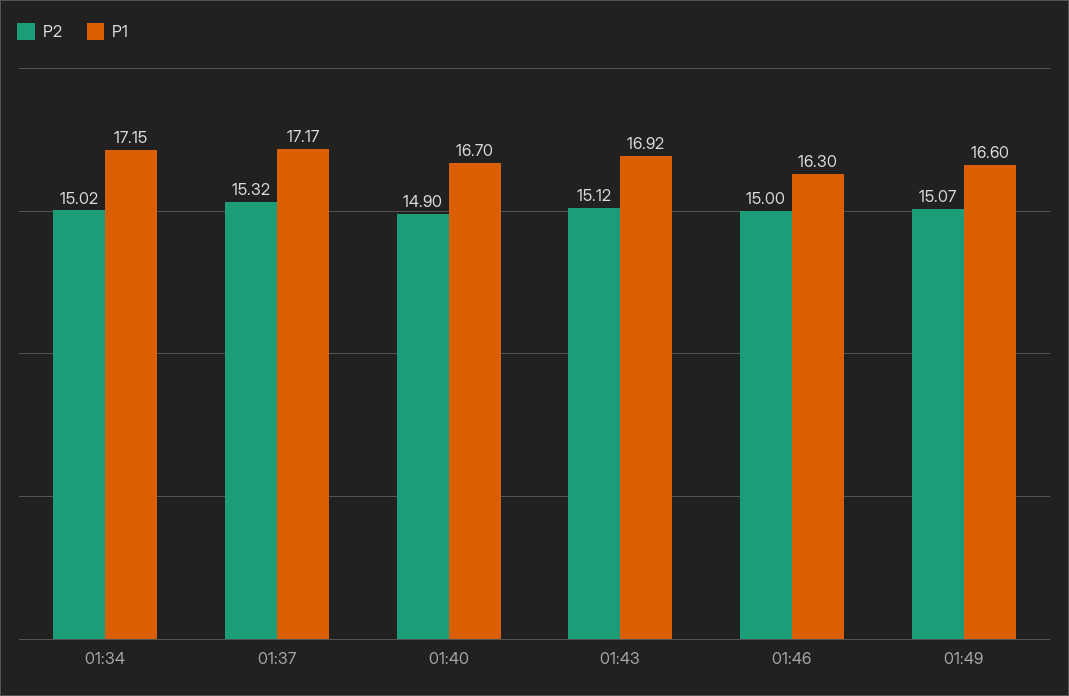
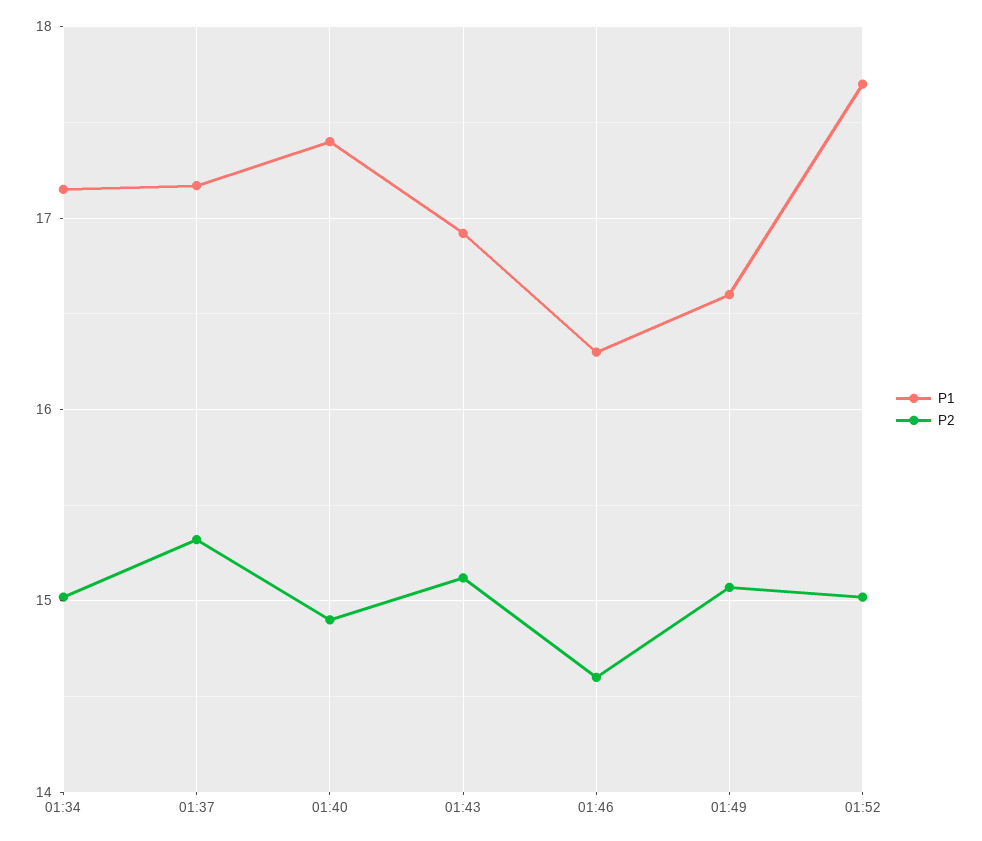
P1, 01:40: 16.7 -> 17.4
P2, 01:46: 15 -> 14.6
P1, 01:52: none -> 17.7
P2, 01:52: none -> 15

